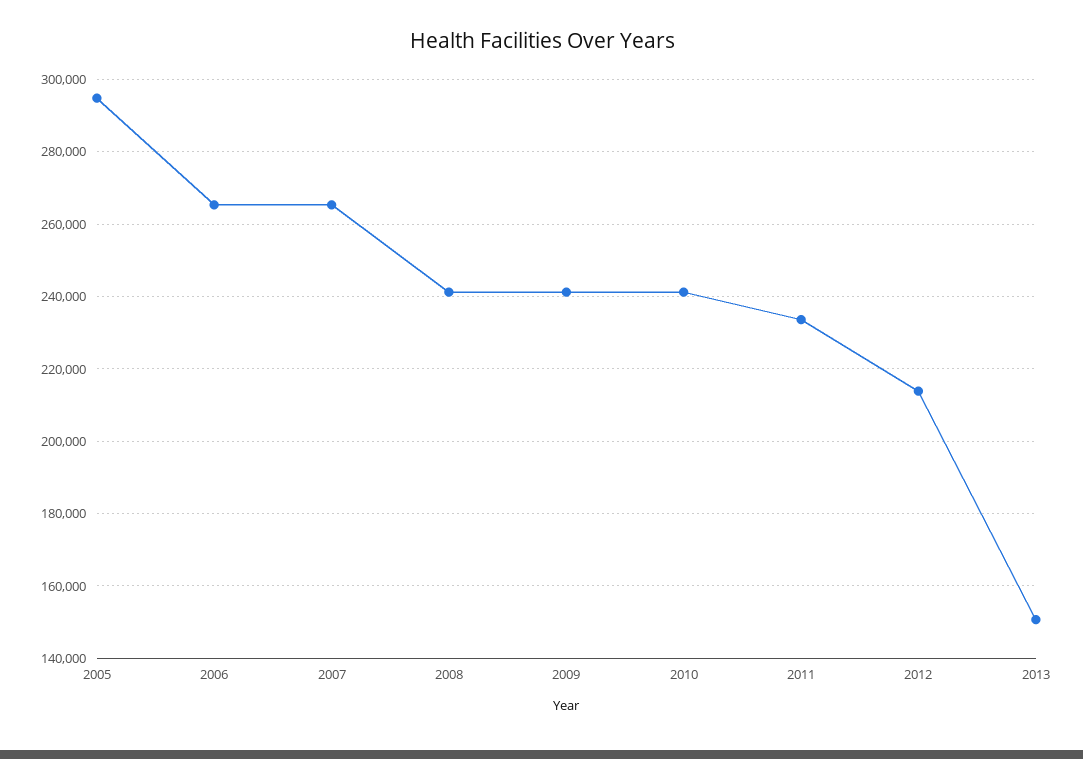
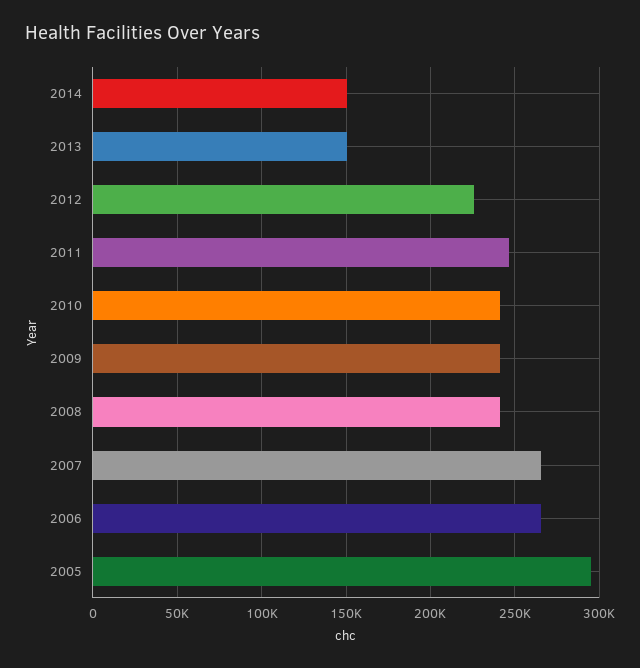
2011: 234000 -> 245000
2012: 214000 -> 225000
2014: none -> 150000

